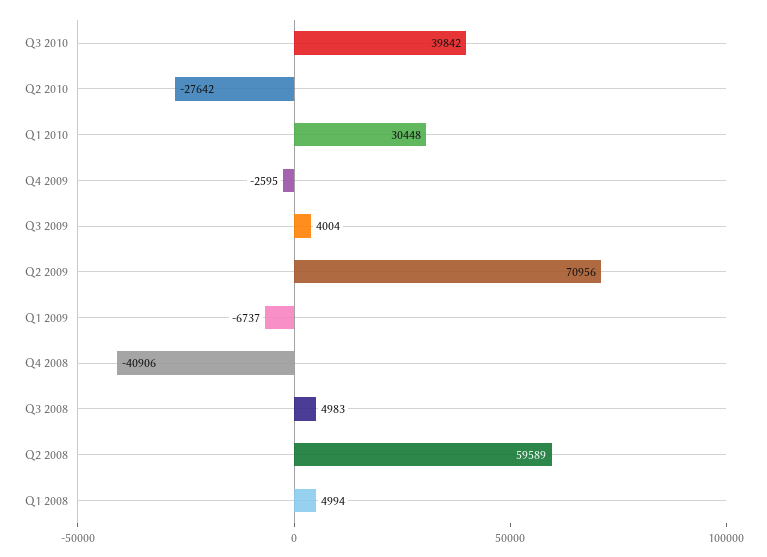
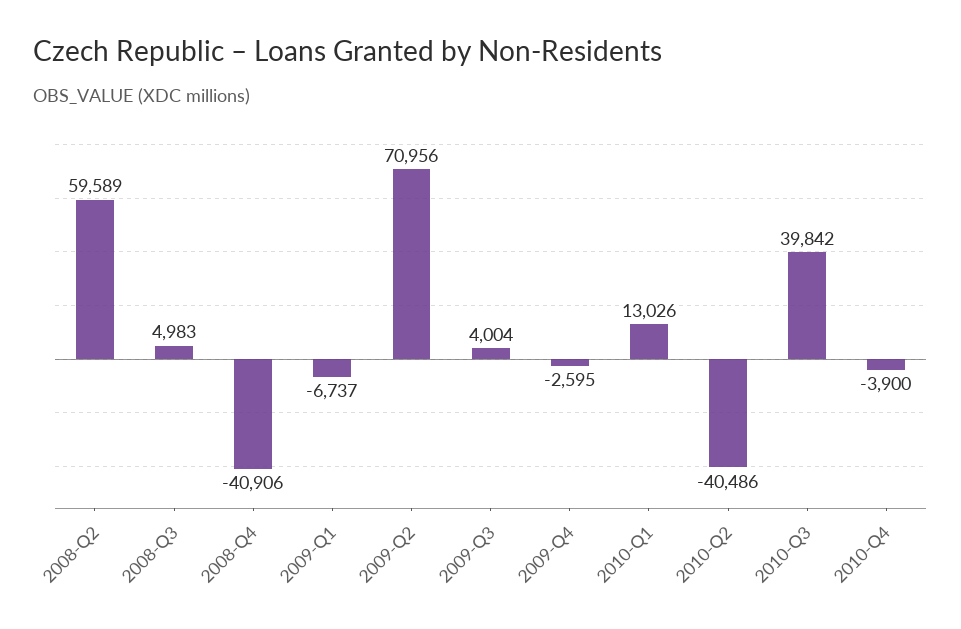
Q2 2010: -27642 -> -40486
Q1 2010: 30448 -> 13026
Q1 2008: 4994 -> none
2010-Q4: none -> -3900

